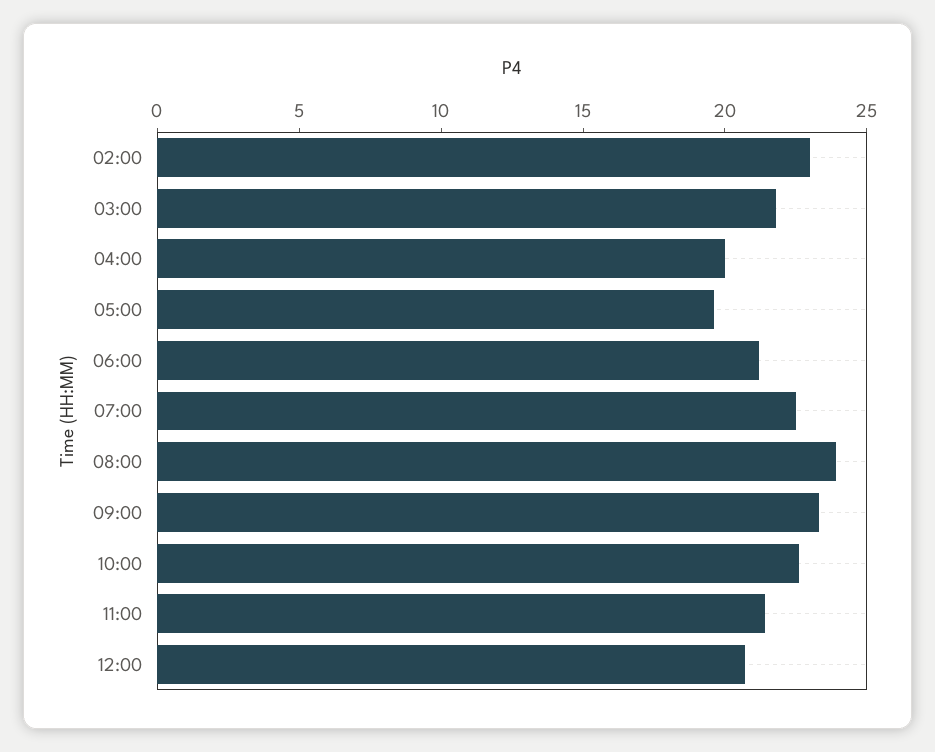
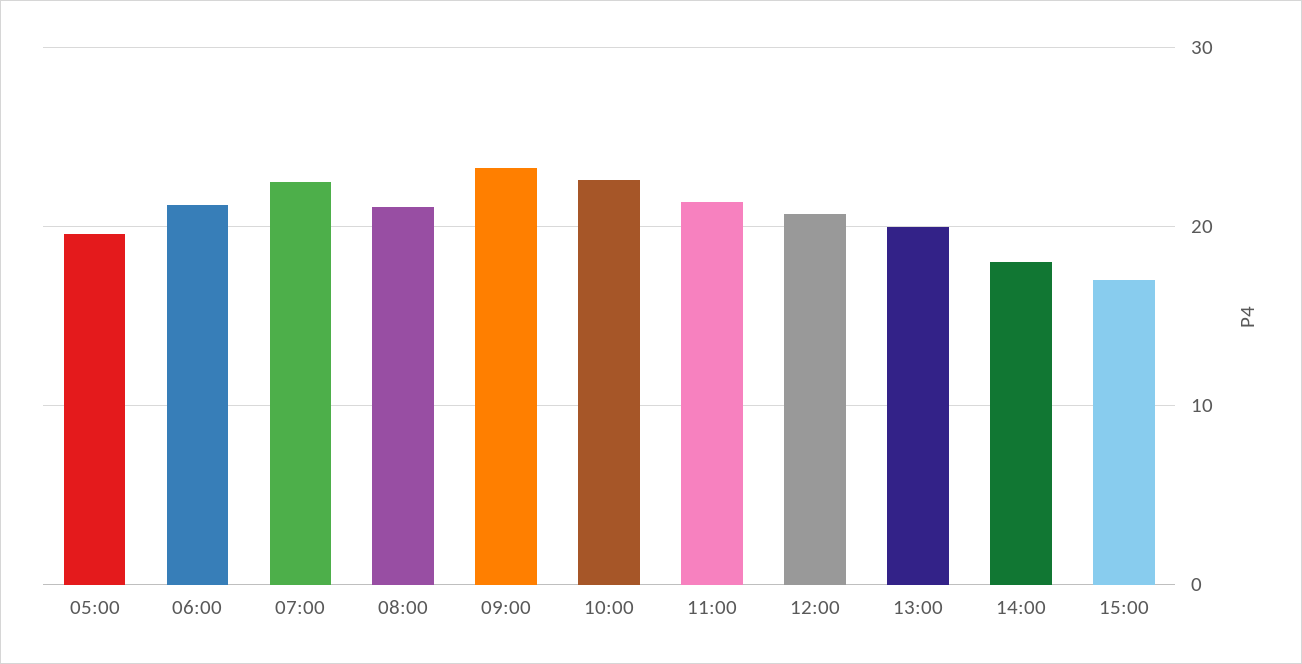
02:00: 23 -> none
03:00: 22 -> none
04:00: 20 -> none
08:00: 24 -> 21
13:00: none -> 20
14:00: none -> 18
15:00: none -> 17

